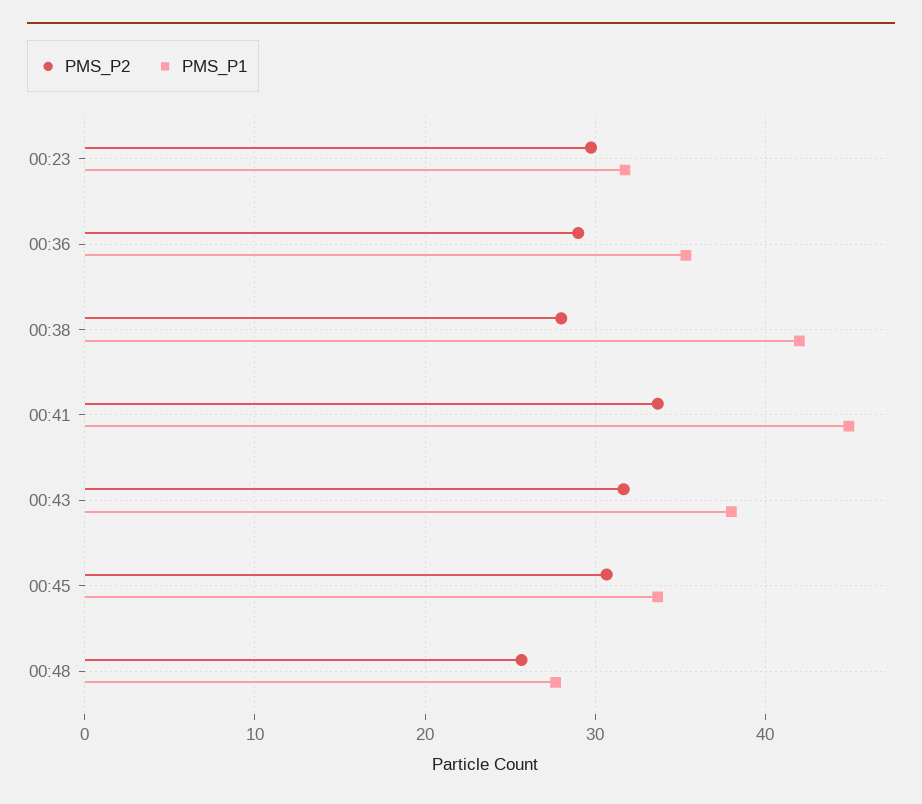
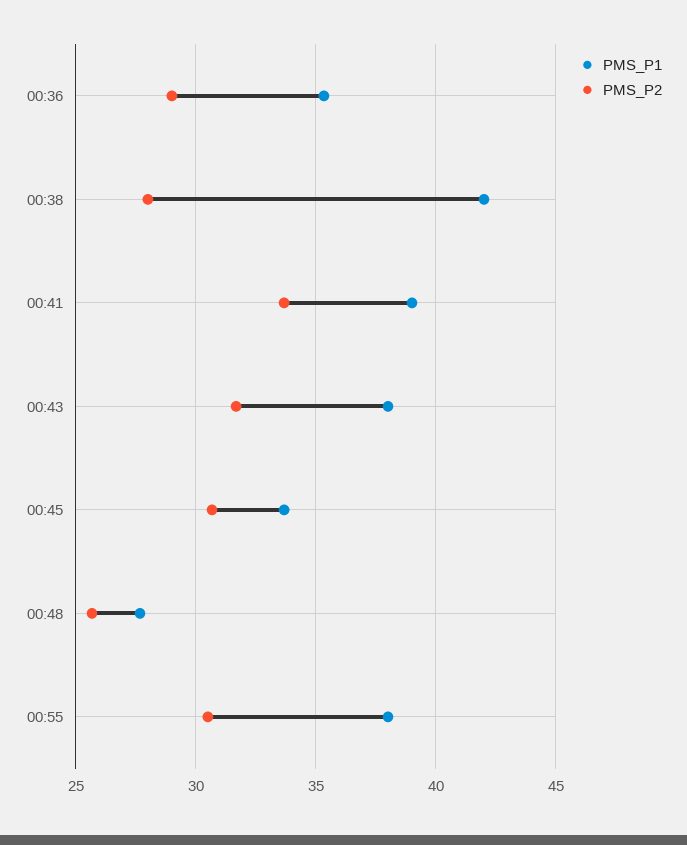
PMS_P2, 00:23: 30 -> none
PMS_P1, 00:23: 32 -> none
PMS_P1, 00:41: 45 -> 39
PMS_P1, 00:55: none -> 38
PMS_P2, 00:55: none -> 30.5

